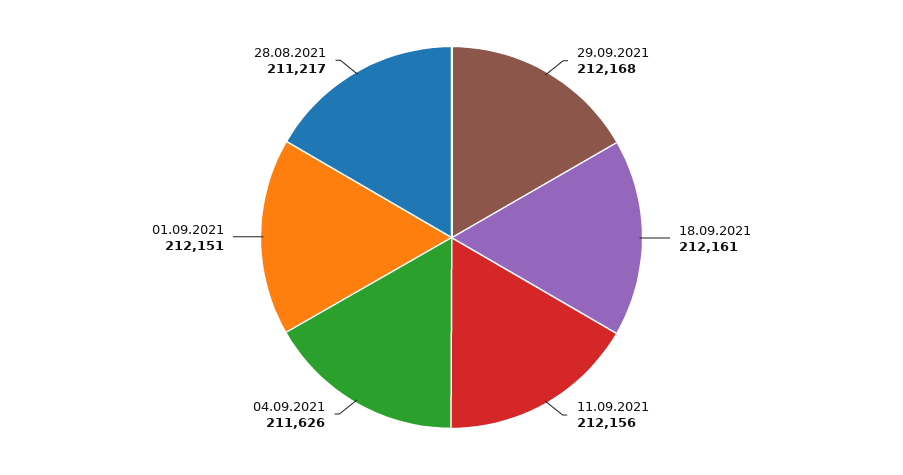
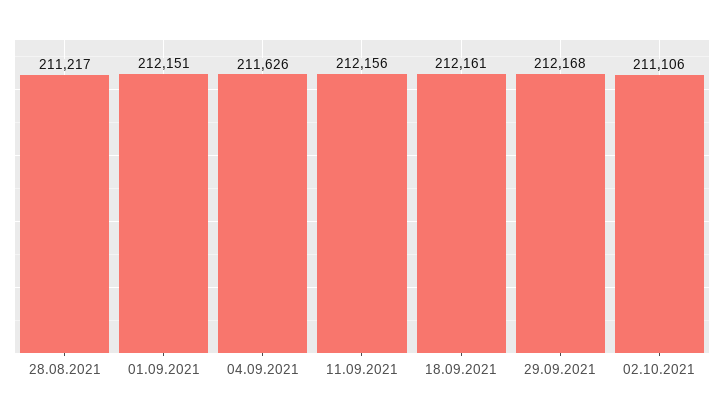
02.10.2021: none -> 211106

